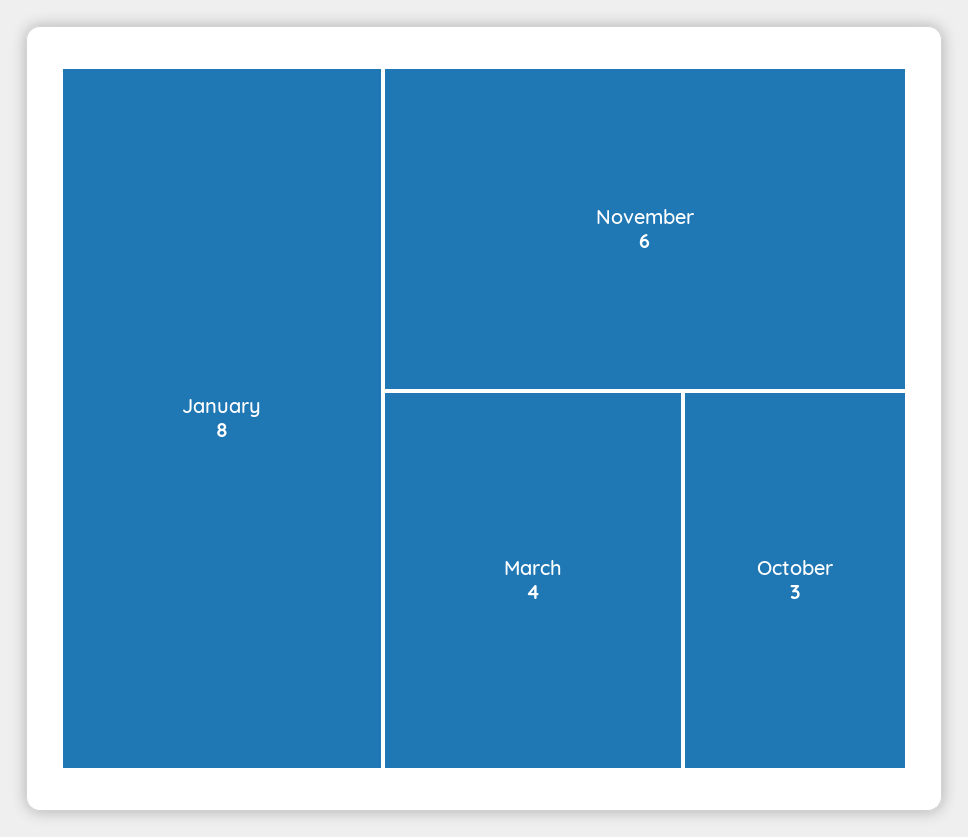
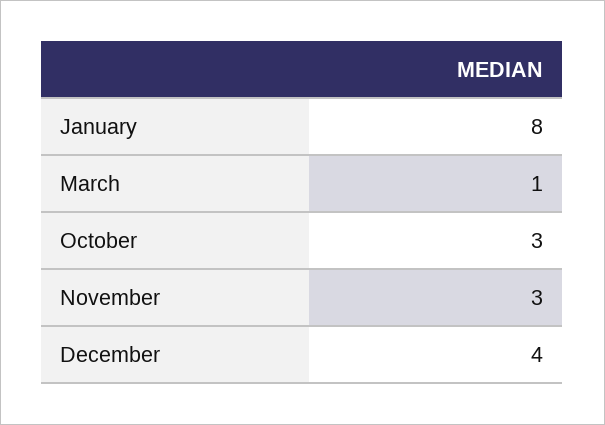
November: 6 -> 3
March: 4 -> 1
December: none -> 4

